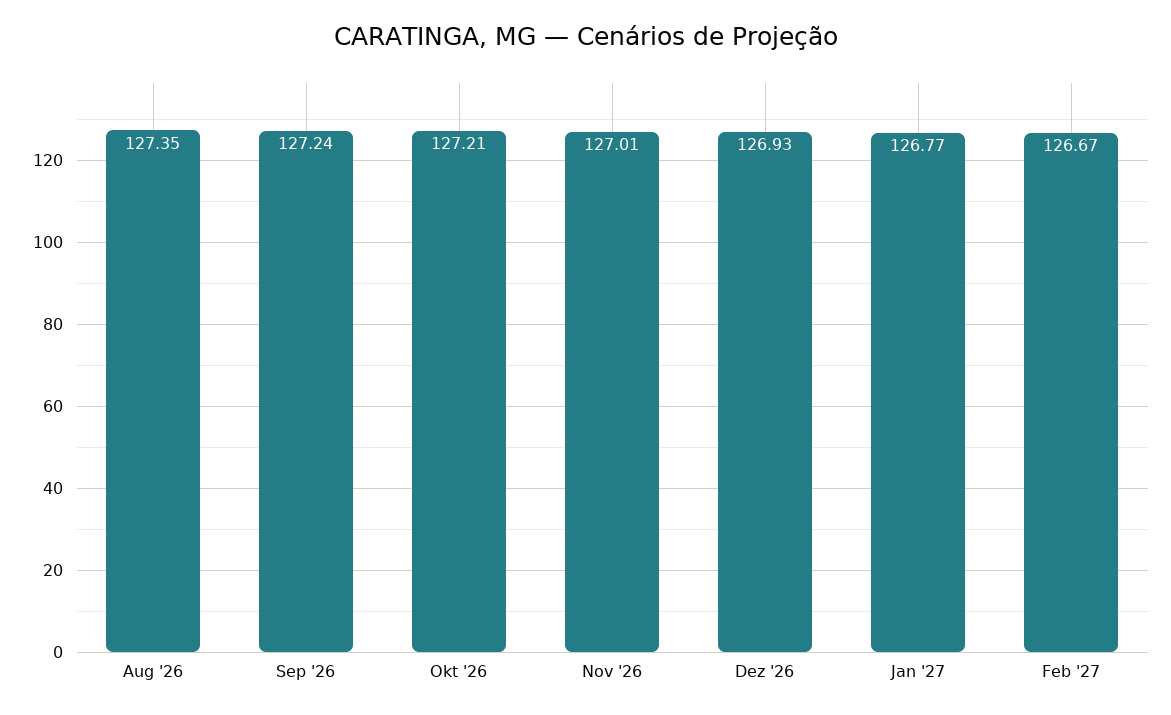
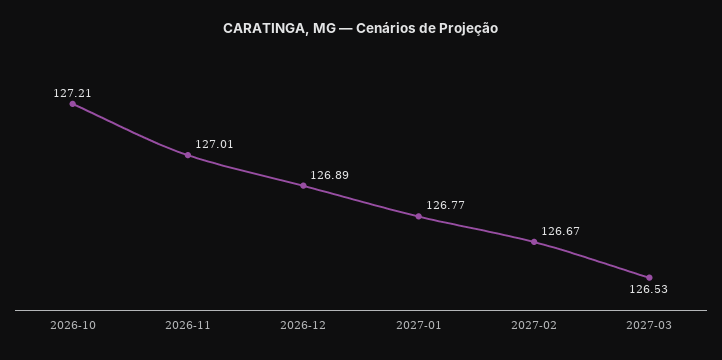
Aug '26: 127.35 -> none
Sep '26: 127.24 -> none
Dez '26: 126.93 -> 126.89
2027-03: none -> 126.53

